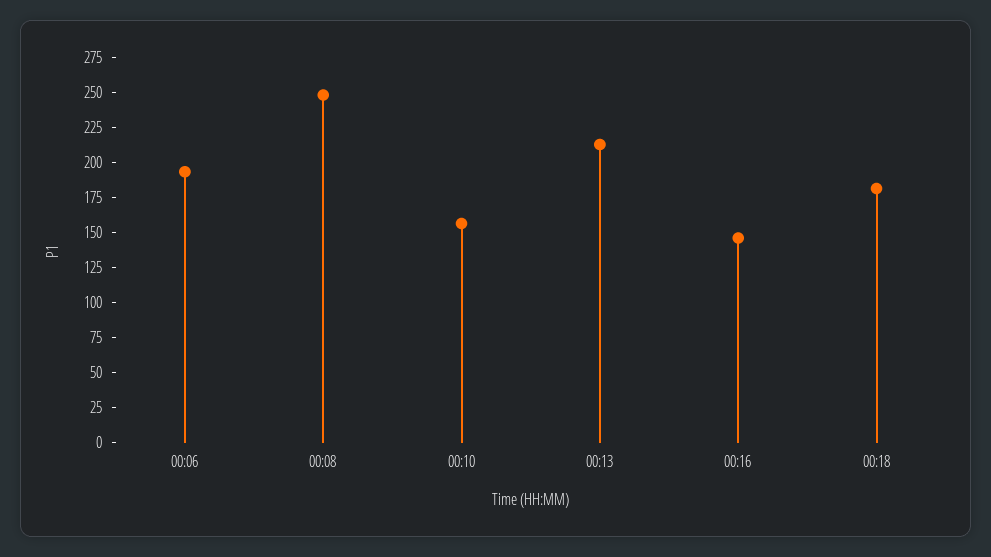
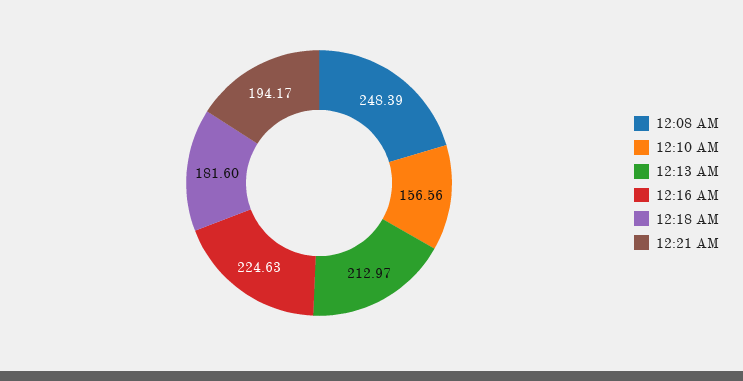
00:06: 200 -> none
00:16: 150 -> 224.63
12:21 AM: none -> 194.17

